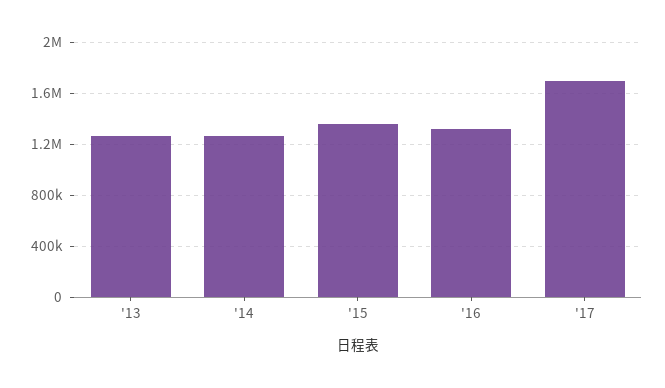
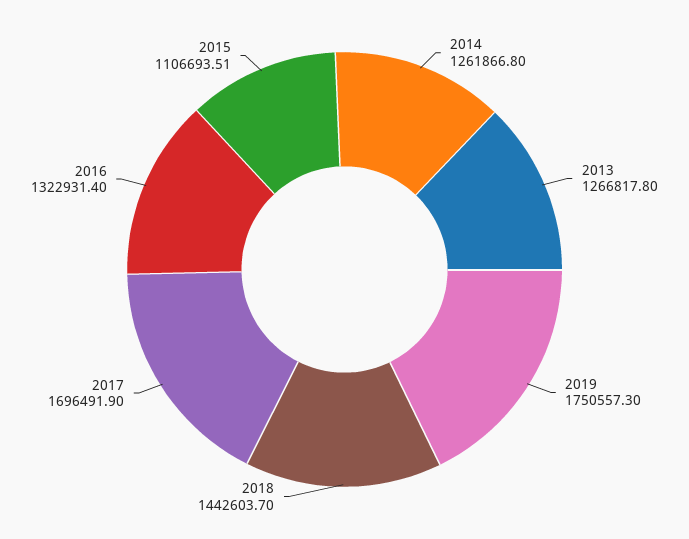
'15: 1350000 -> 1106693.51
2019: none -> 1750557.3
2018: none -> 1442603.7

